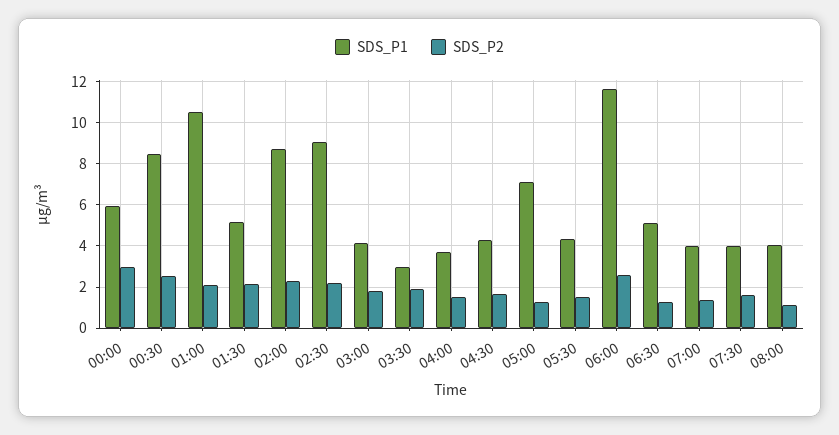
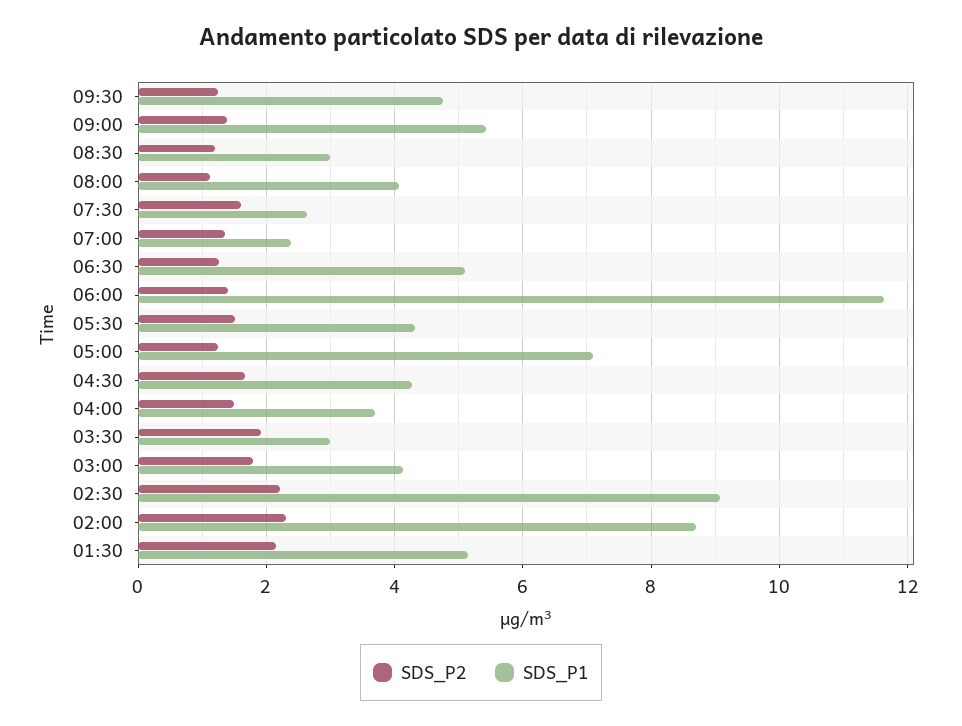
SDS_P1, 00:00: 6 -> none
SDS_P2, 00:00: 3 -> none
SDS_P1, 00:30: 8.5 -> none
SDS_P2, 00:30: 2.5 -> none
SDS_P1, 01:00: 10.5 -> none
SDS_P2, 01:00: 2 -> none
SDS_P2, 06:00: 2.5 -> 1.4
SDS_P1, 07:00: 4 -> 2.4
SDS_P1, 07:30: 4 -> 2.6
SDS_P2, 09:30: none -> 1.2
SDS_P1, 09:30: none -> 4.8
SDS_P2, 09:00: none -> 1.4
SDS_P1, 09:00: none -> 5.4
SDS_P2, 08:30: none -> 1.2
SDS_P1, 08:30: none -> 3

